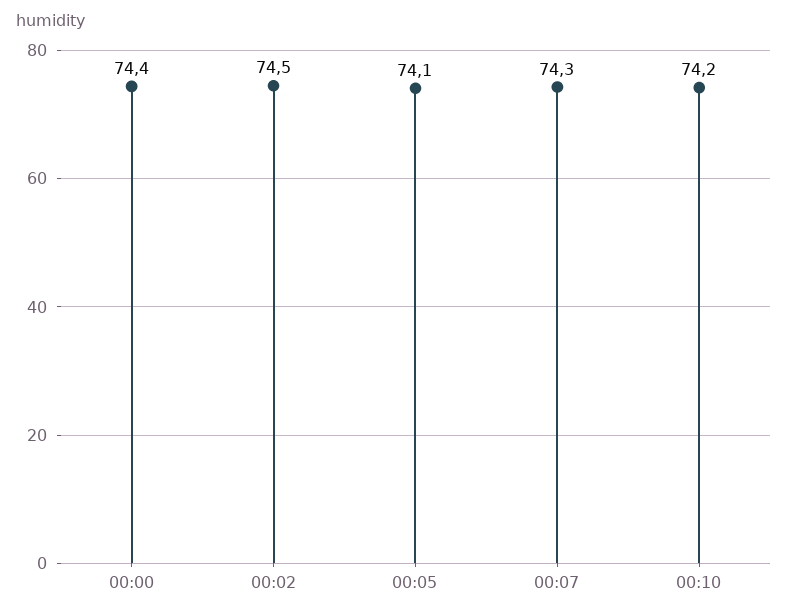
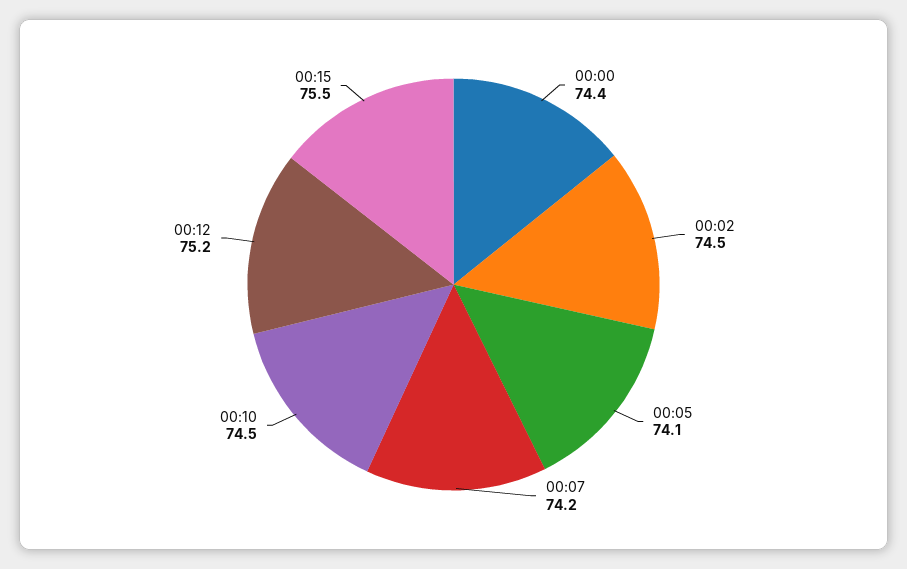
00:07: 74.3 -> 74.2
00:10: 74.2 -> 74.5
00:12: none -> 75.2
00:15: none -> 75.5

